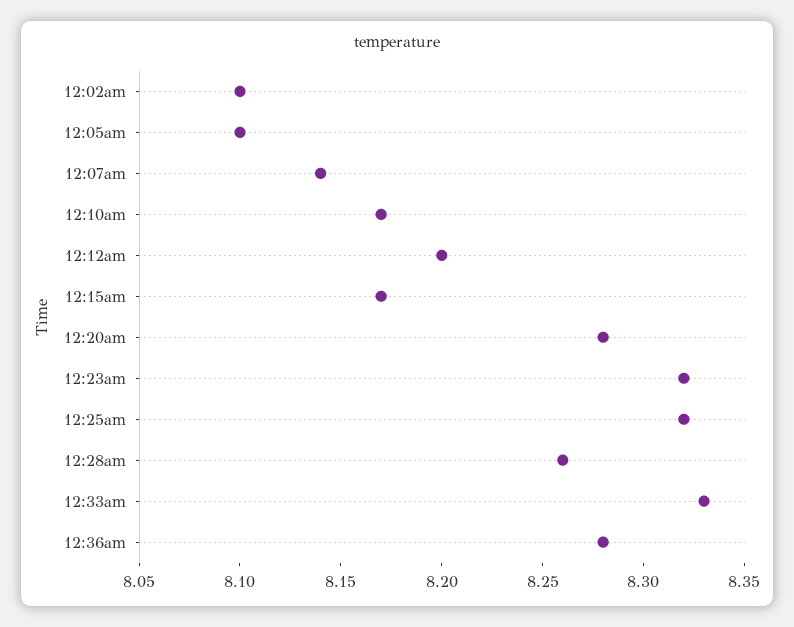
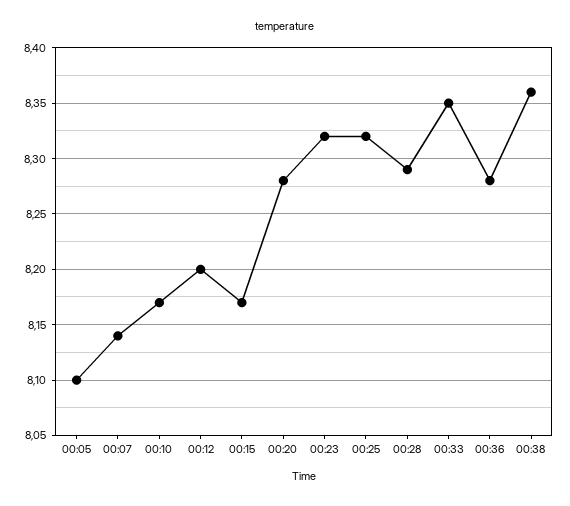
12:02am: 8.1 -> none
12:28am: 8.26 -> 8.29
12:33am: 8.33 -> 8.35
00:38: none -> 8.36

